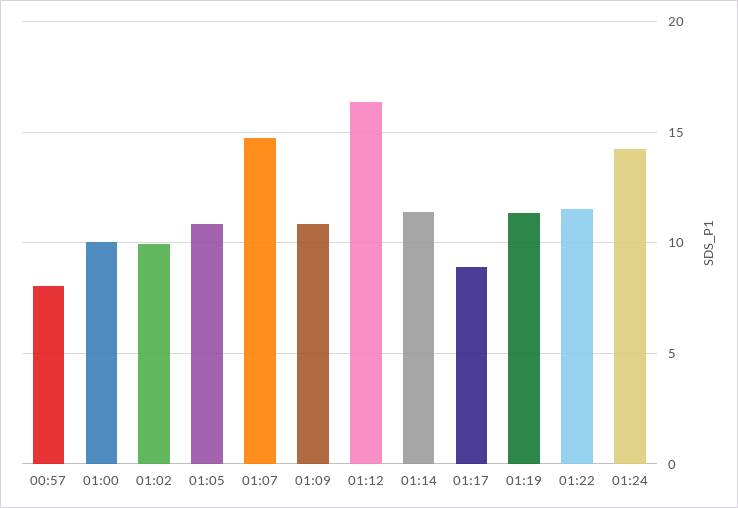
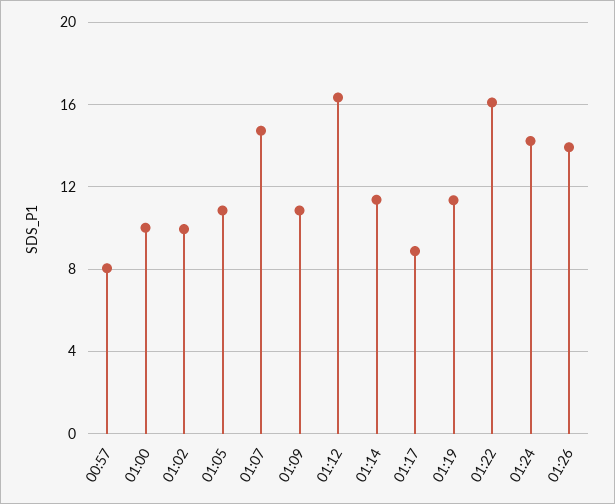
01:22: 11.5 -> 16
01:26: none -> 14

